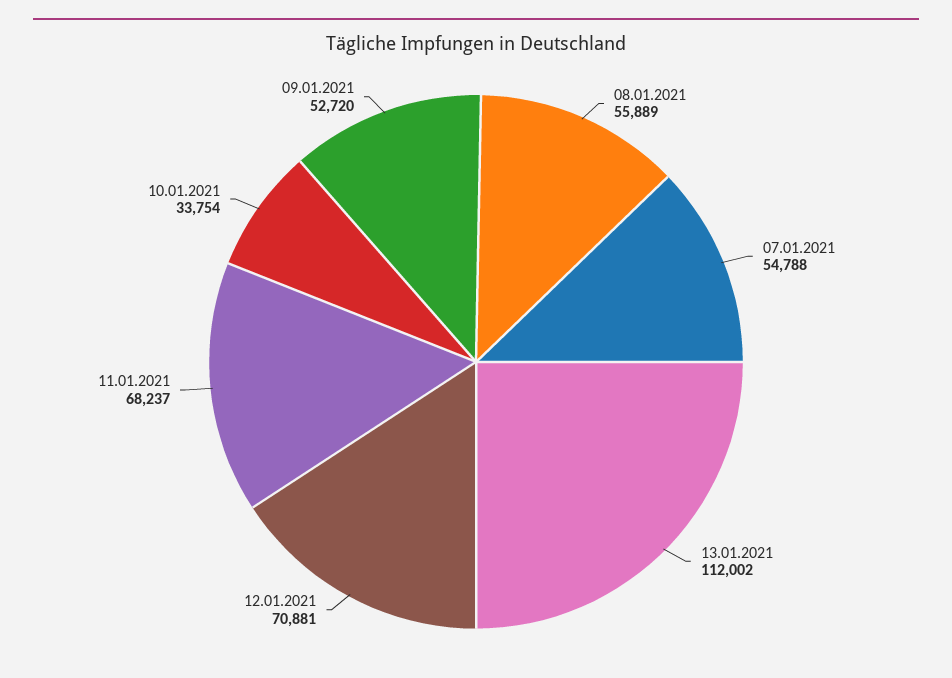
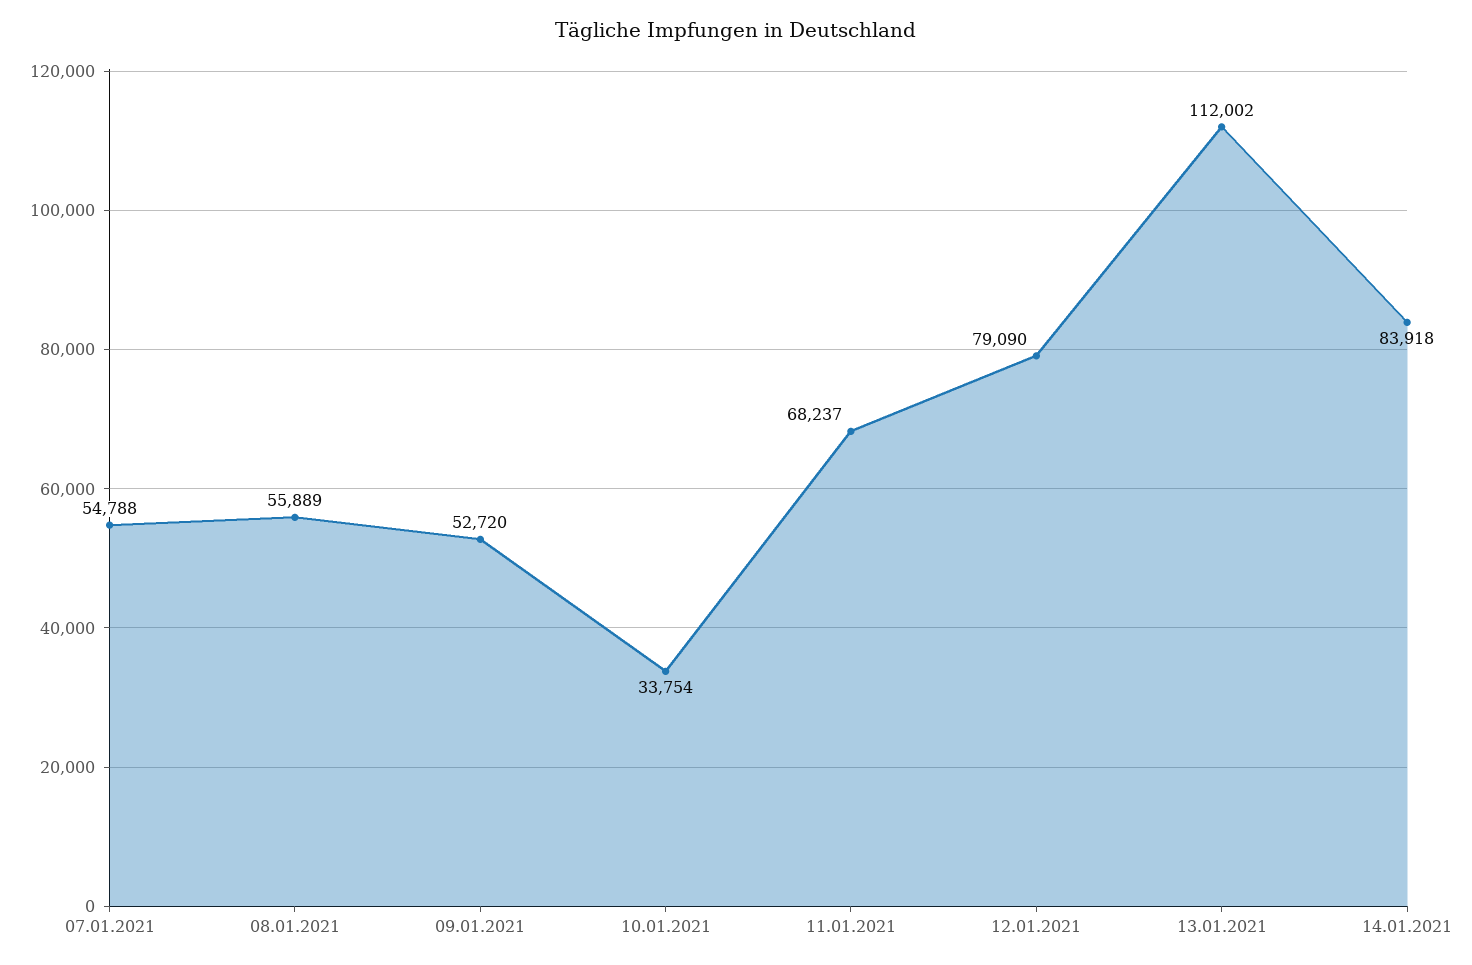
12.01.2021: 70881 -> 79090
14.01.2021: none -> 83918

